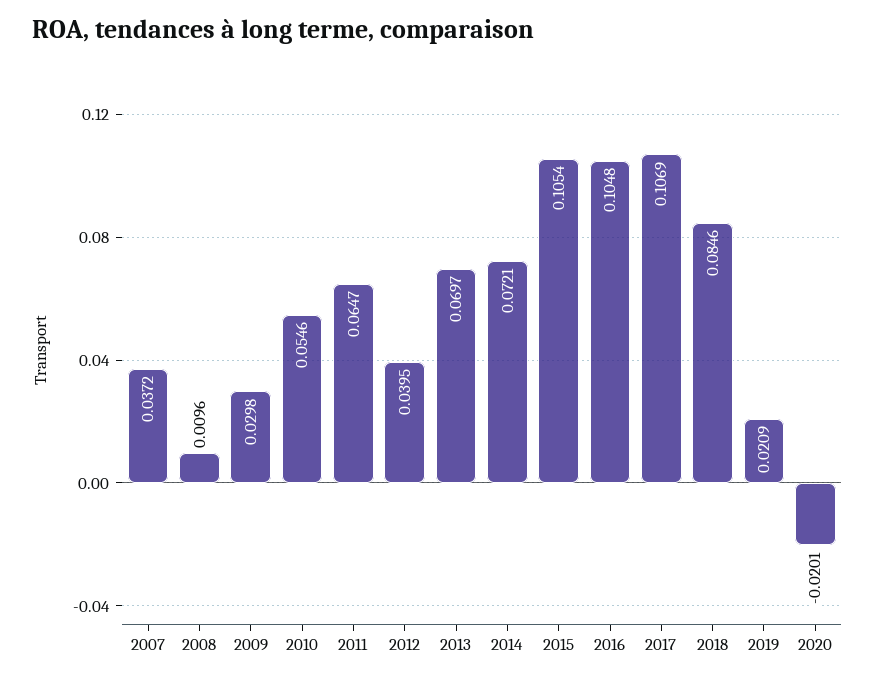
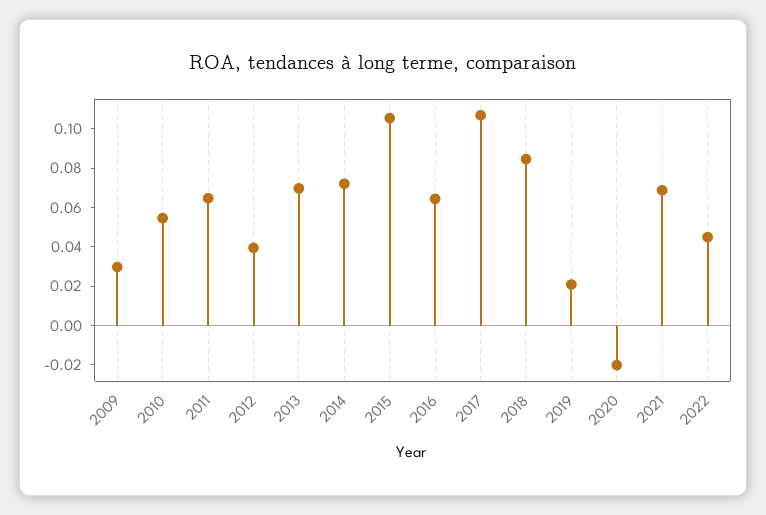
2007: 0.0372 -> none
2008: 0.0096 -> none
2016: 0.1048 -> 0.065
2021: none -> 0.07
2022: none -> 0.045

